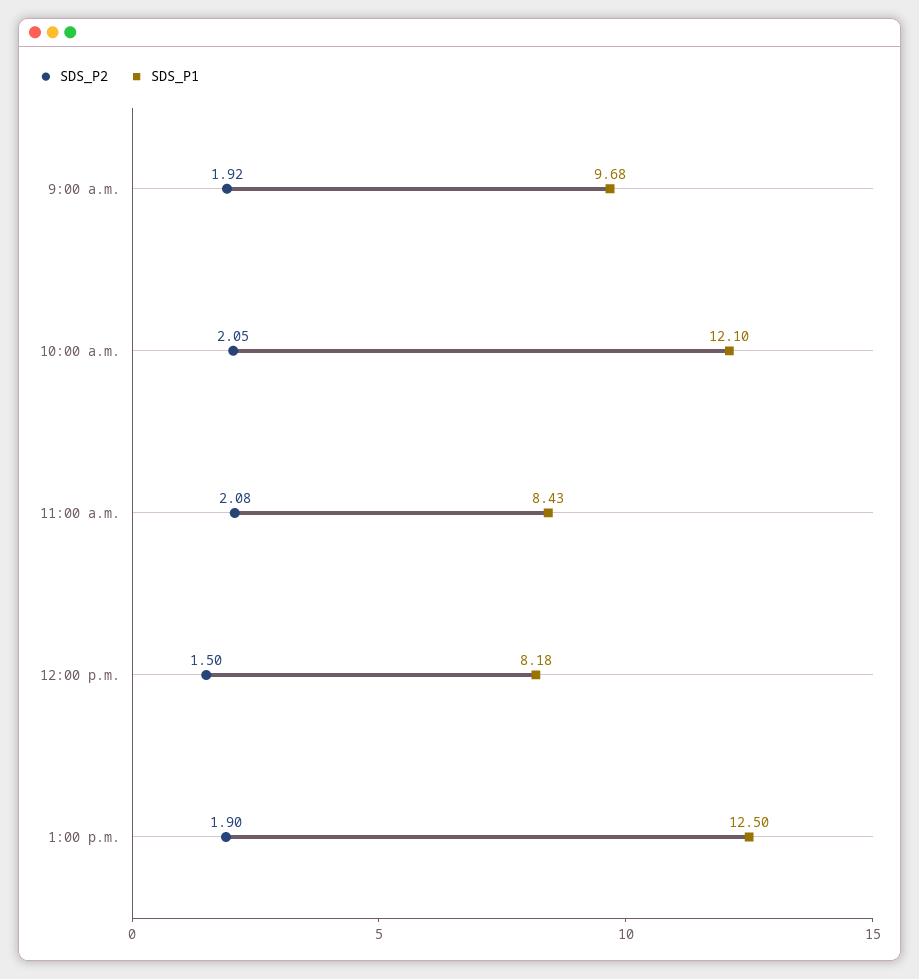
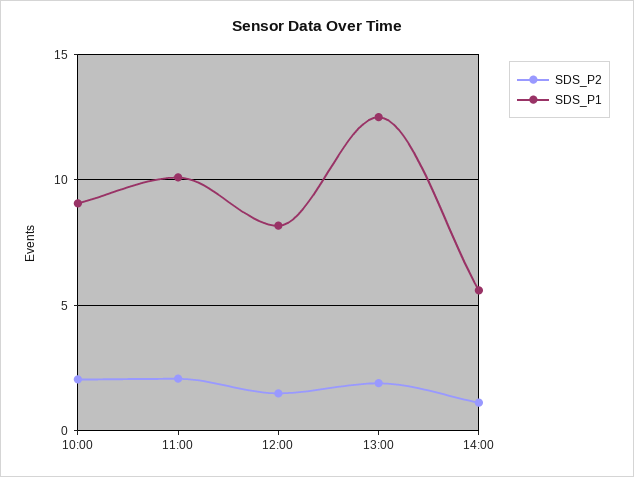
SDS_P2, 9:00 a.m.: 1.92 -> none
SDS_P1, 9:00 a.m.: 9.68 -> none
SDS_P1, 10:00 a.m.: 12.1 -> 9
SDS_P1, 11:00 a.m.: 8.43 -> 10
SDS_P2, 14:00: none -> 1
SDS_P1, 14:00: none -> 5.5

